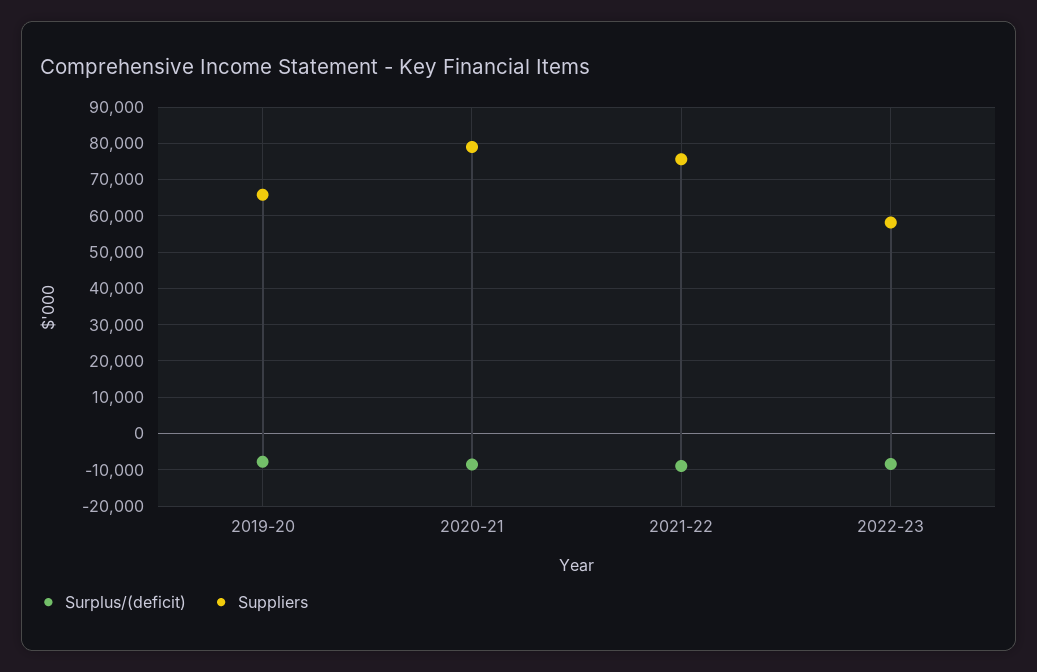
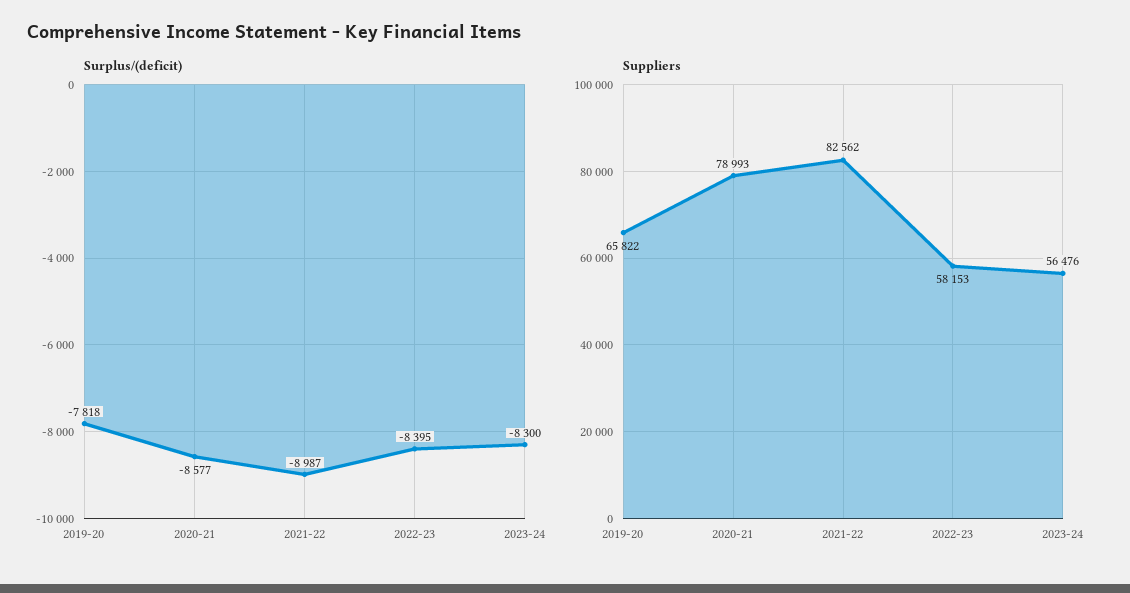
Suppliers, 2021-22: 76000 -> 82562
Surplus/(deficit), 2023-24: none -> -8300
Suppliers, 2023-24: none -> 56476

